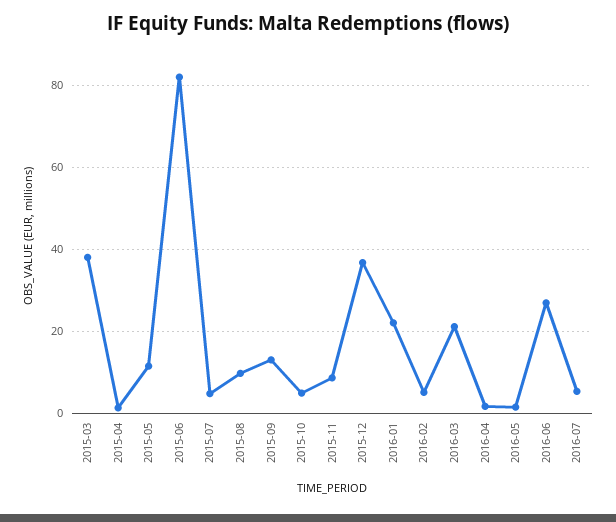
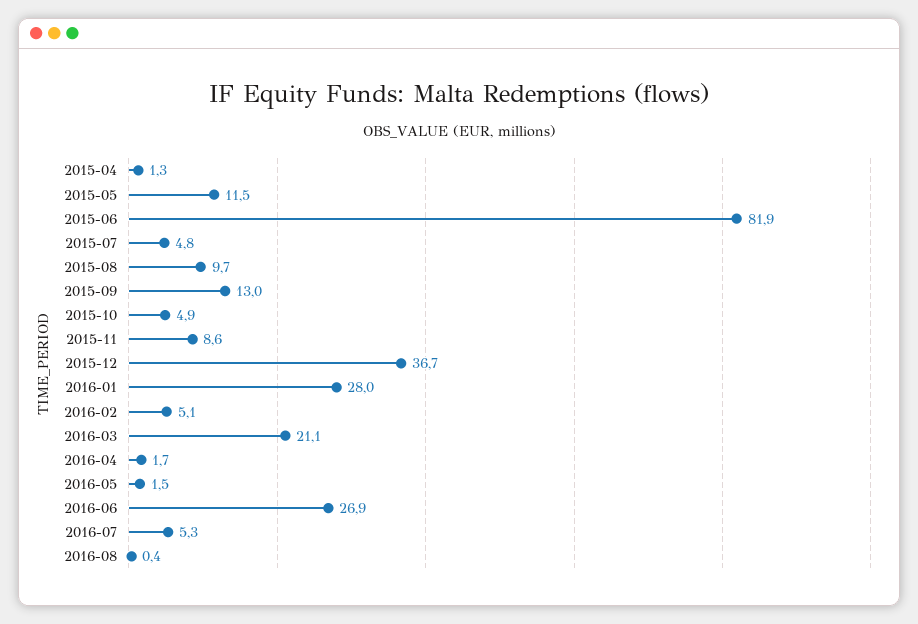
2015-03: 38 -> none
2016-01: 22 -> 28
2016-08: none -> 0.4

